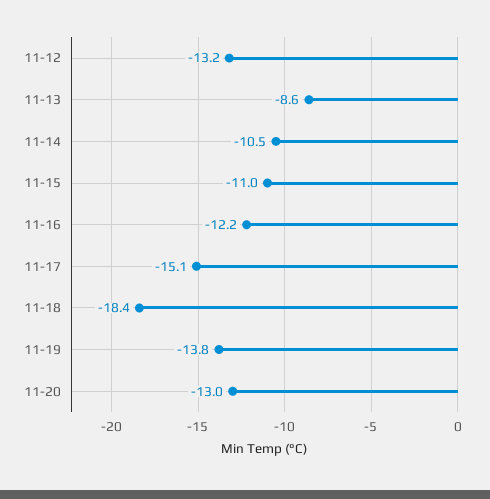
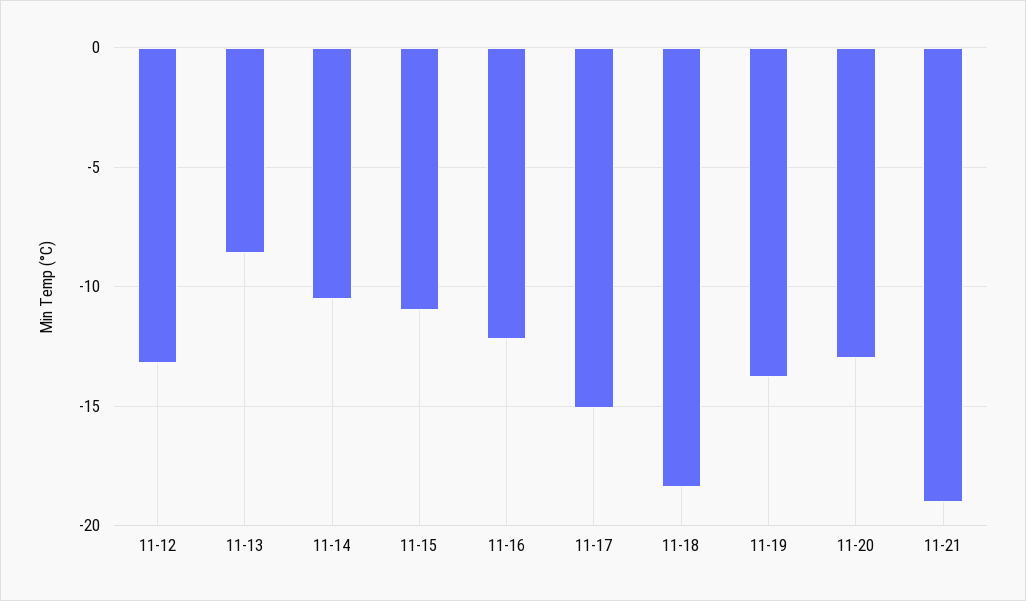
11-21: none -> -19

